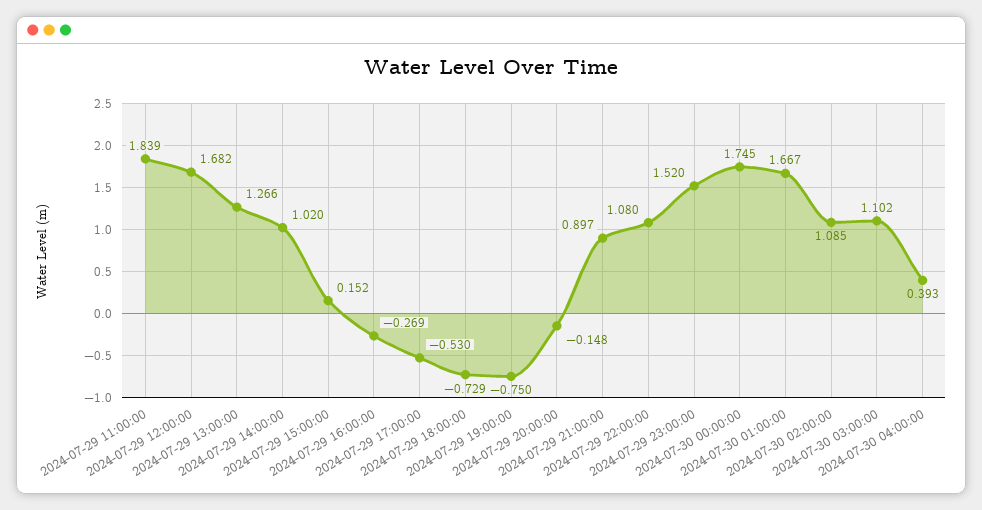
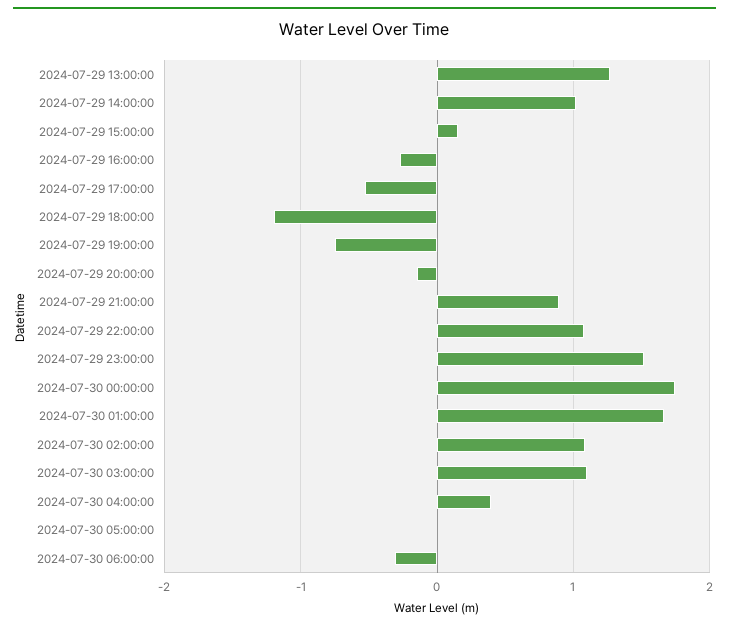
2024-07-29 11:00:00: 1.839 -> none
2024-07-29 12:00:00: 1.682 -> none
2024-07-29 18:00:00: -0.729 -> -1.2
2024-07-30 05:00:00: none -> 0
2024-07-30 06:00:00: none -> -0.3

